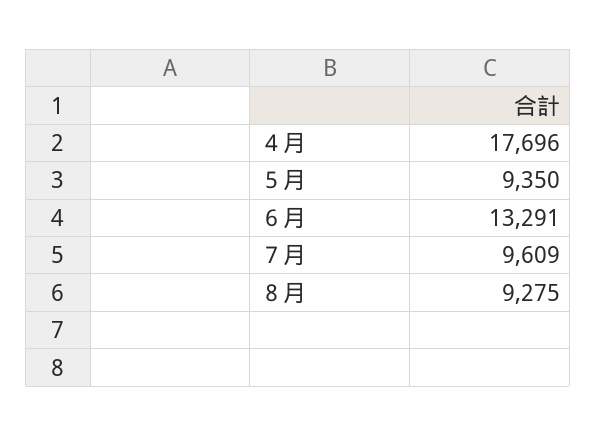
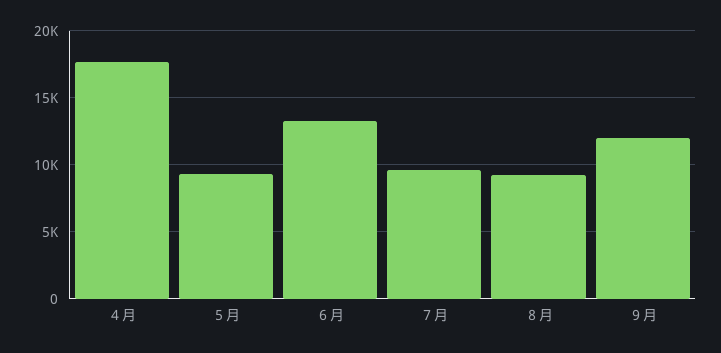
９月: none -> 12000

